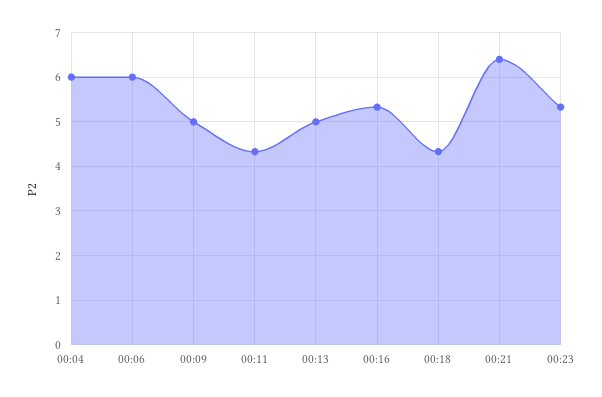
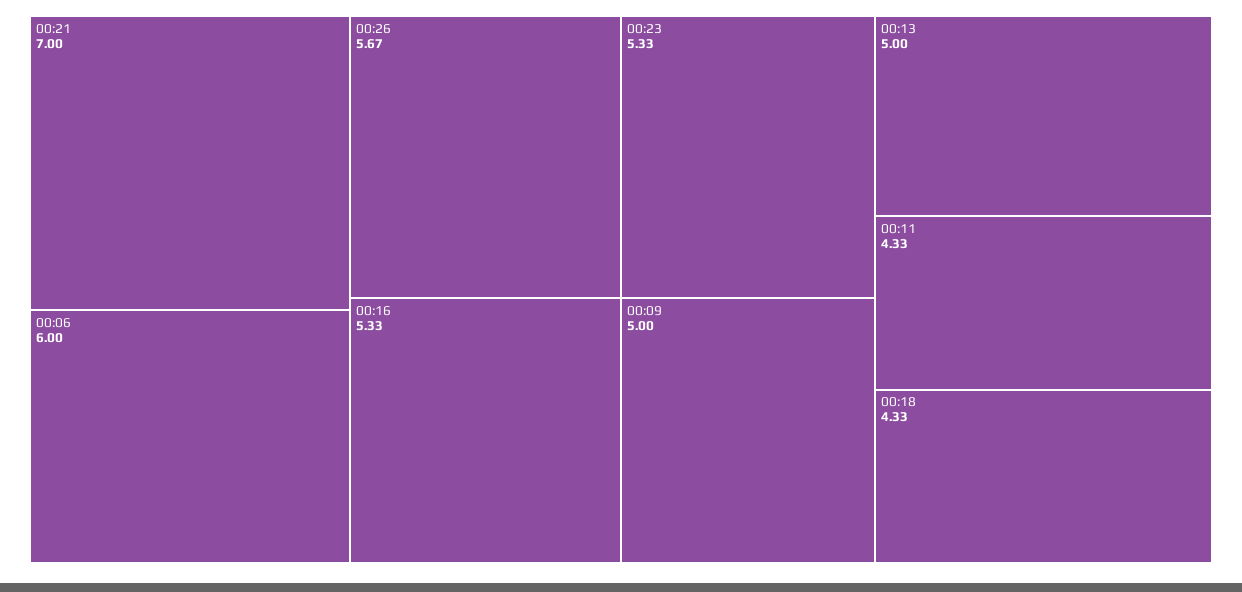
00:04: 6 -> none
00:21: 6.4 -> 7
00:26: none -> 5.67

